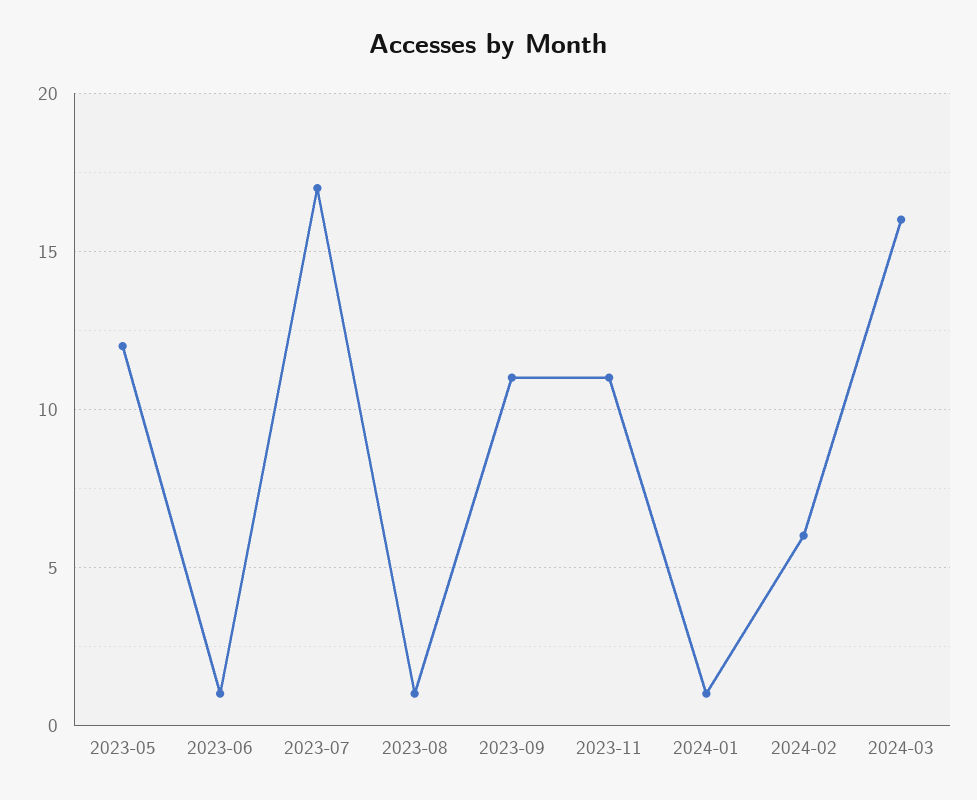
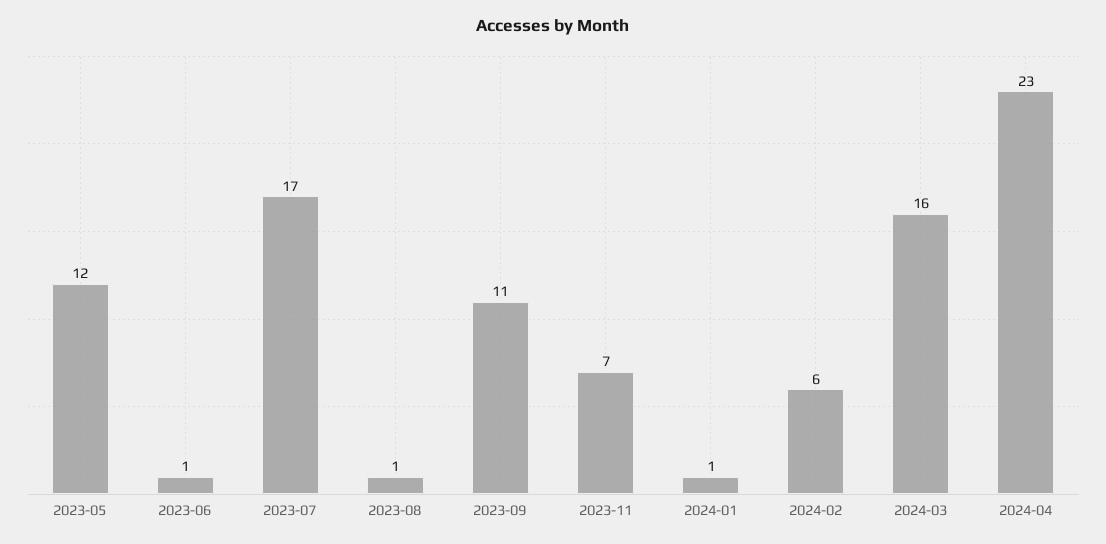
2023-11: 11 -> 7
2024-04: none -> 23

